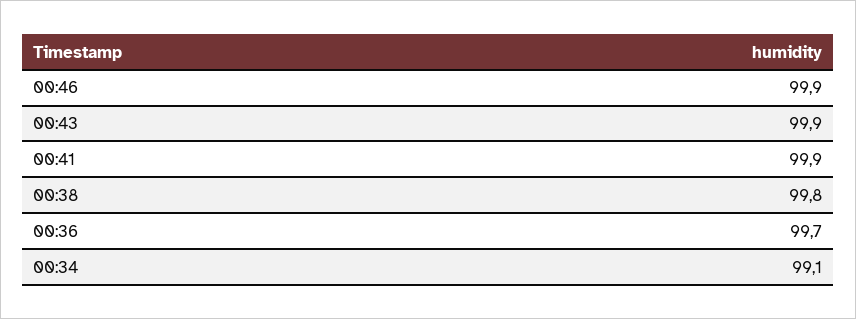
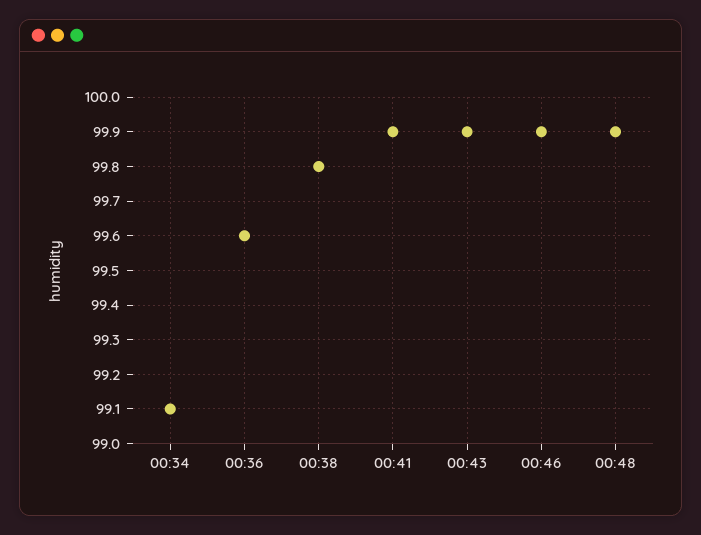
00:36: 99.7 -> 99.6
00:48: none -> 99.9

